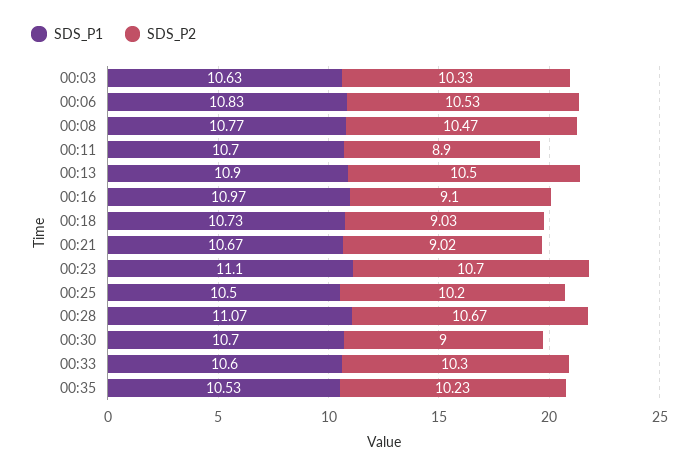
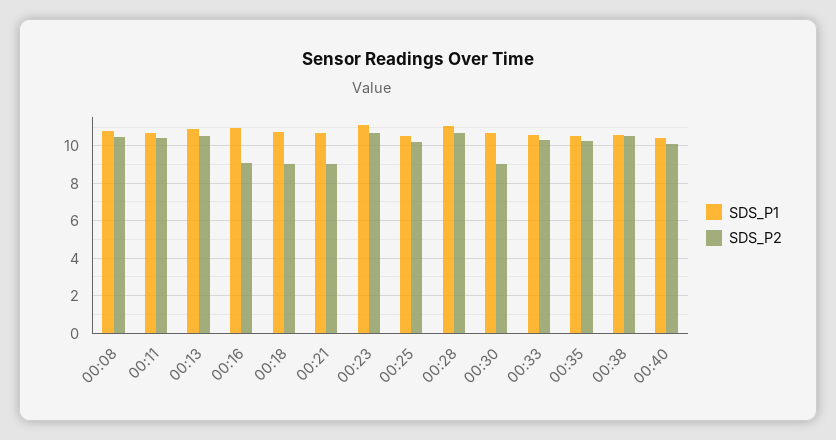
SDS_P1, 00:03: 10.63 -> none
SDS_P2, 00:03: 10.33 -> none
SDS_P1, 00:06: 10.83 -> none
SDS_P2, 00:06: 10.53 -> none
SDS_P2, 00:11: 8.9 -> 10.5
SDS_P1, 00:38: none -> 10.5
SDS_P2, 00:38: none -> 10.5
SDS_P1, 00:40: none -> 10.5
SDS_P2, 00:40: none -> 10

